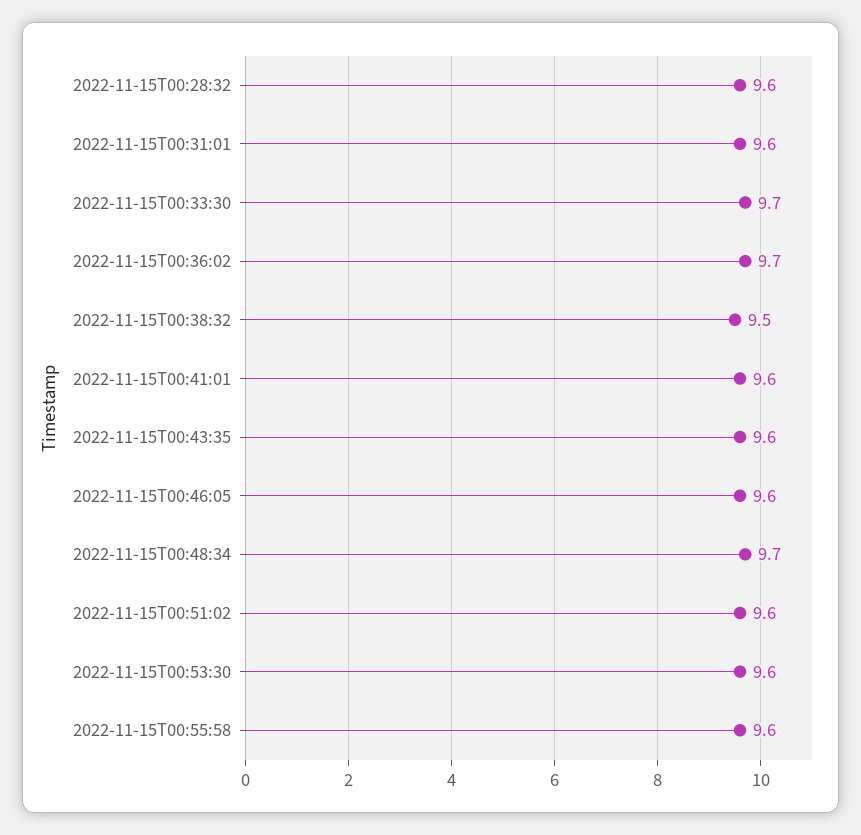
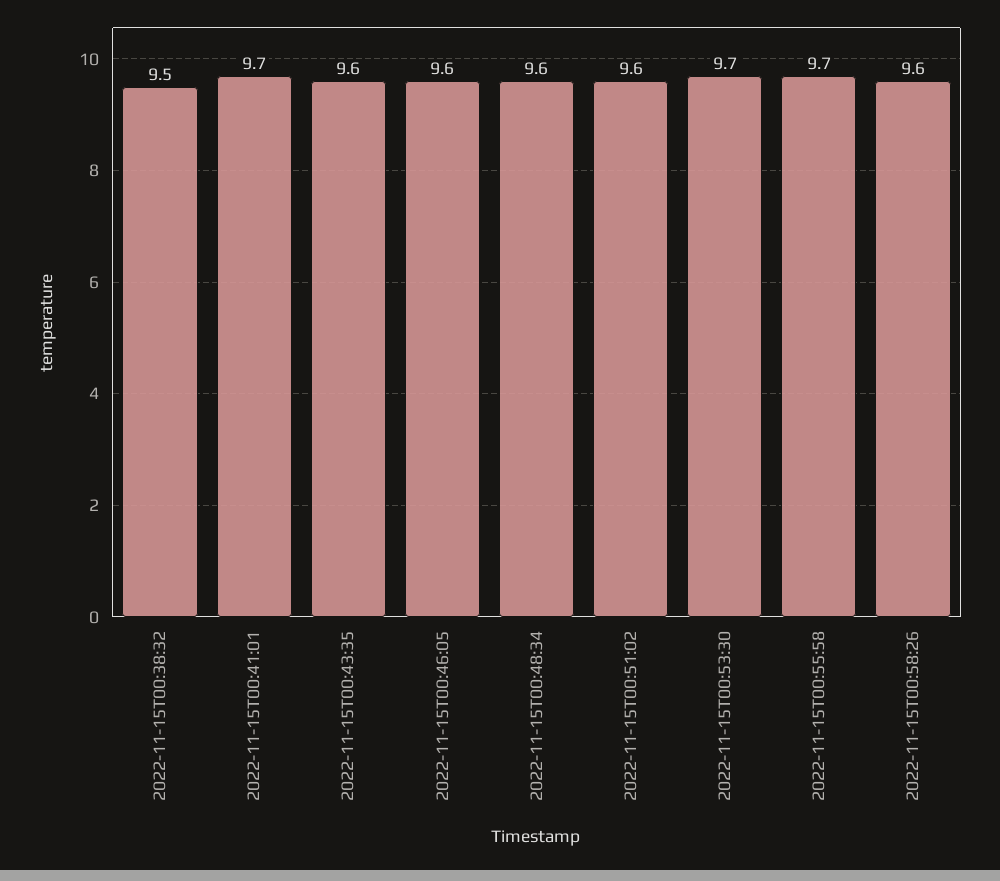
2022-11-15T00:28:32: 9.6 -> none
2022-11-15T00:31:01: 9.6 -> none
2022-11-15T00:33:30: 9.7 -> none
2022-11-15T00:36:02: 9.7 -> none
2022-11-15T00:41:01: 9.6 -> 9.7
2022-11-15T00:48:34: 9.7 -> 9.6
2022-11-15T00:53:30: 9.6 -> 9.7
2022-11-15T00:55:58: 9.6 -> 9.7
2022-11-15T00:58:26: none -> 9.6

